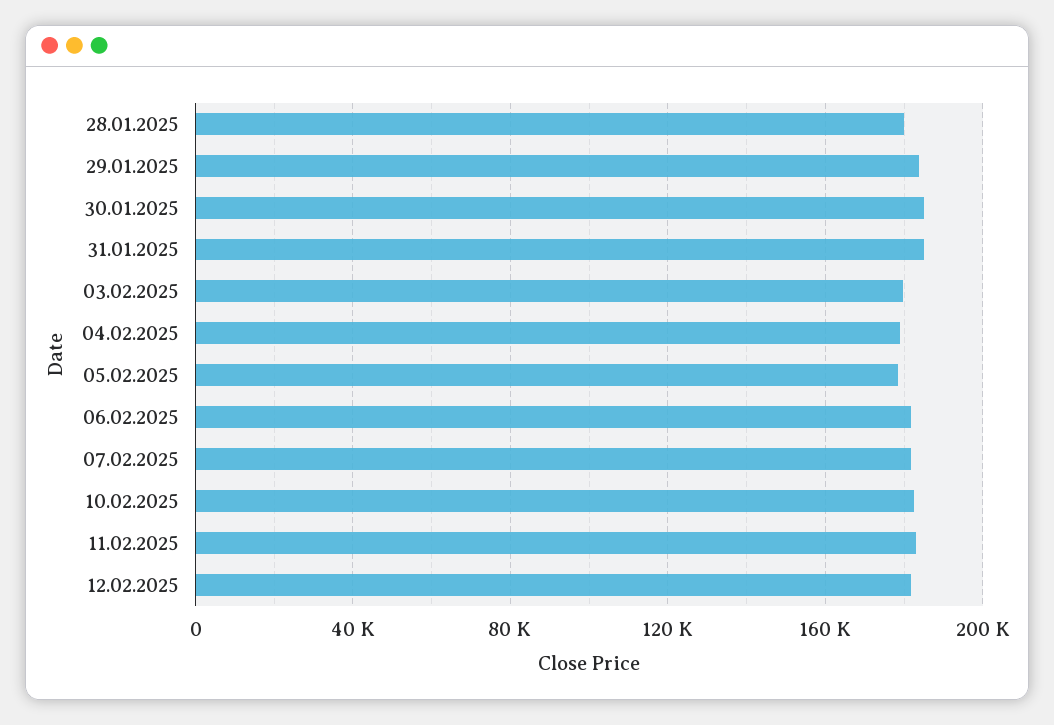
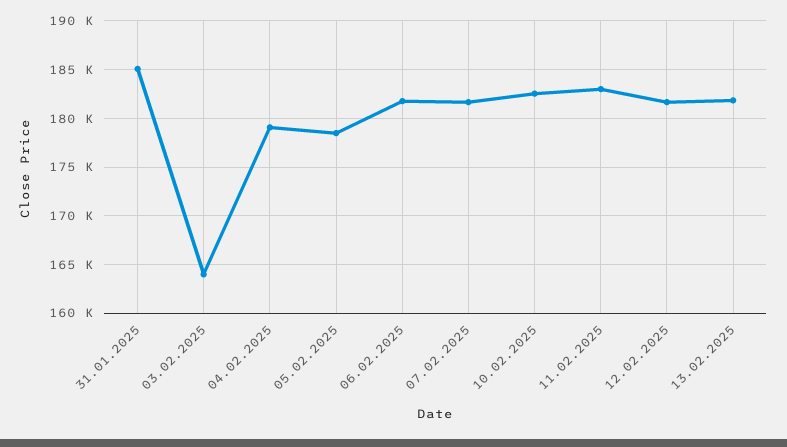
28.01.2025: 180000 -> none
29.01.2025: 185000 -> none
30.01.2025: 185000 -> none
03.02.2025: 180000 -> 164000
13.02.2025: none -> 182000

